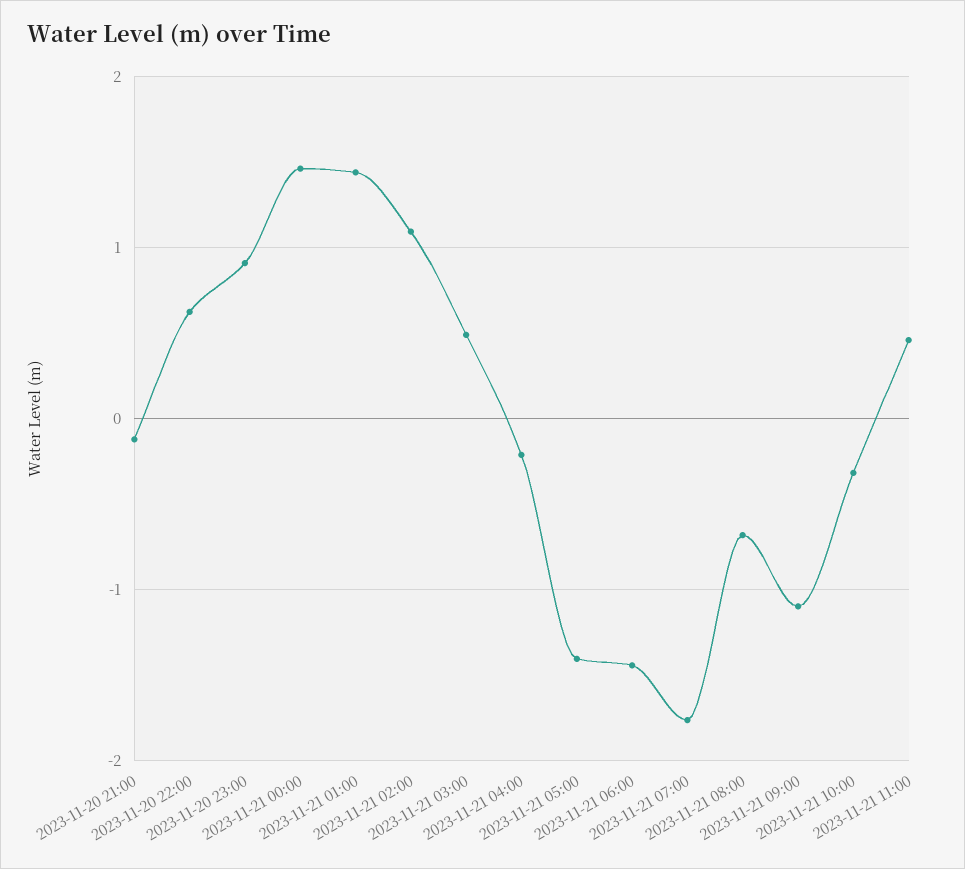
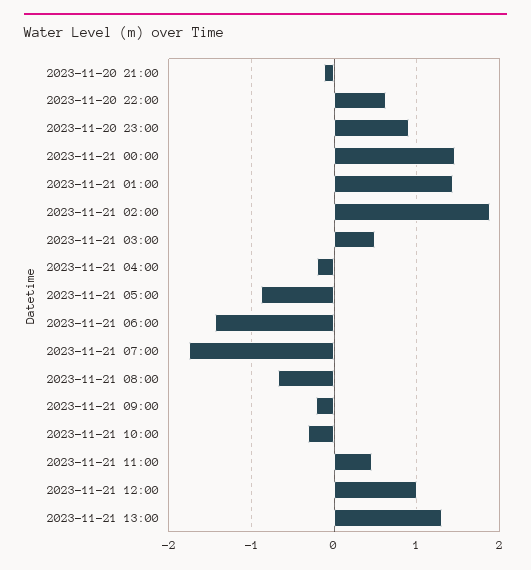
2023-11-21 02:00: 1.1 -> 1.9
2023-11-21 05:00: -1.4 -> -0.9
2023-11-21 09:00: -1.1 -> -0.2
2023-11-21 12:00: none -> 1
2023-11-21 13:00: none -> 1.3

